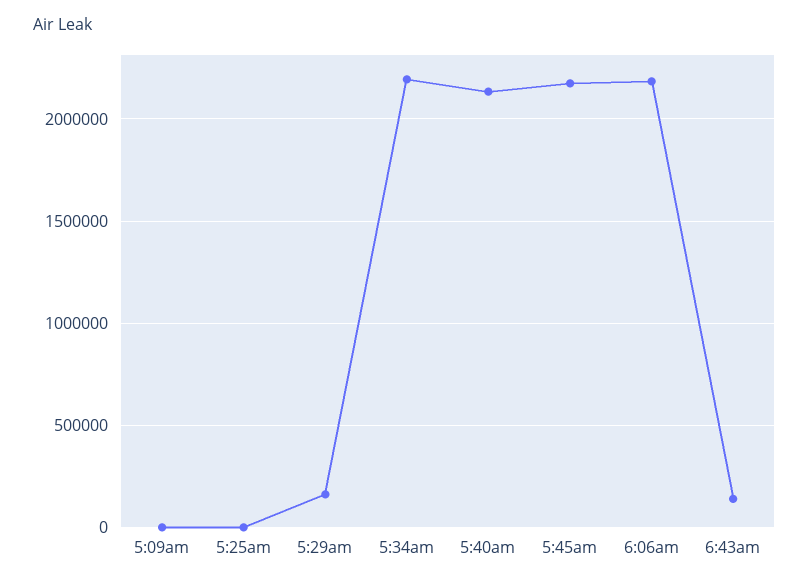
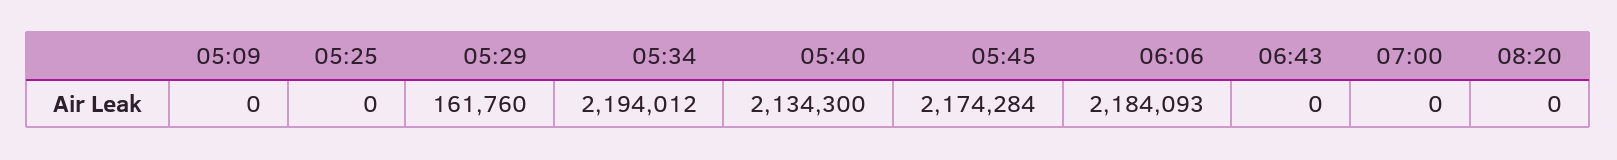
6:43am: 150000 -> 0
07:00: none -> 0
08:20: none -> 0

